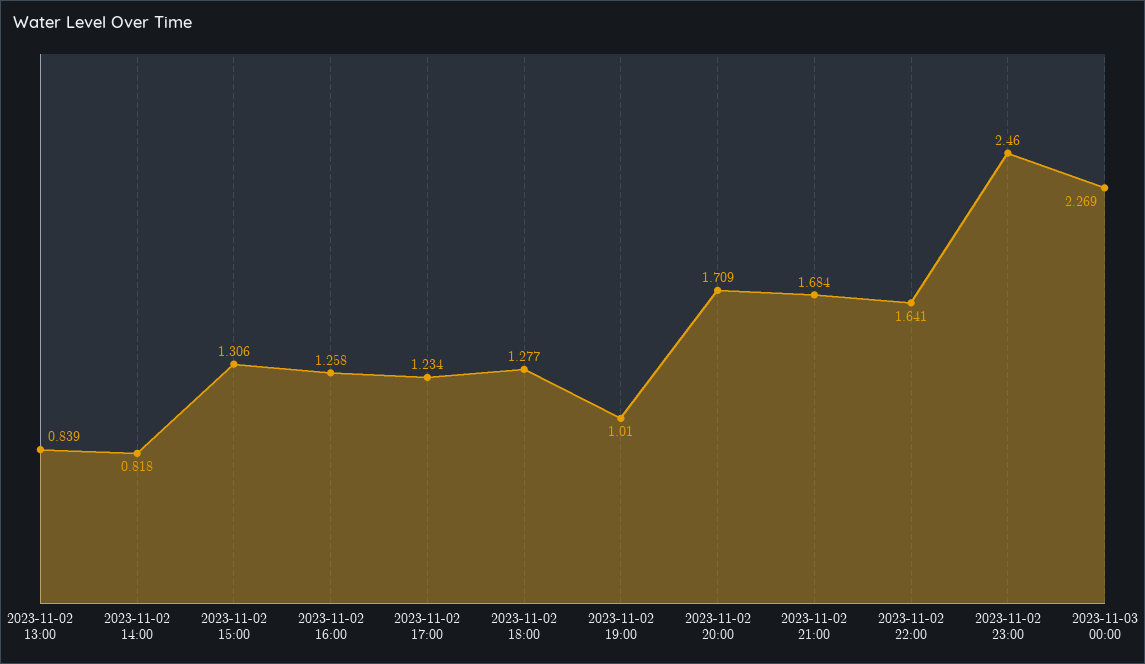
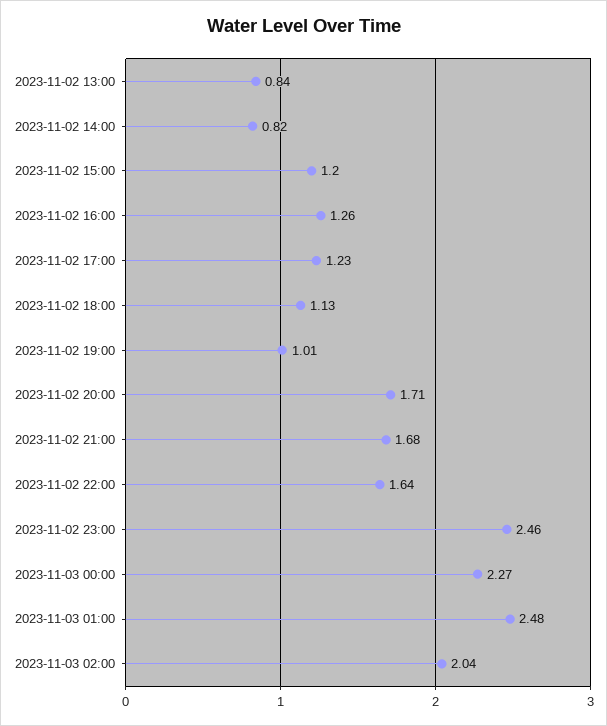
2023-11-02 15:00: 1.306 -> 1.2
2023-11-02 18:00: 1.277 -> 1.13
2023-11-03 01:00: none -> 2.48
2023-11-03 02:00: none -> 2.04

